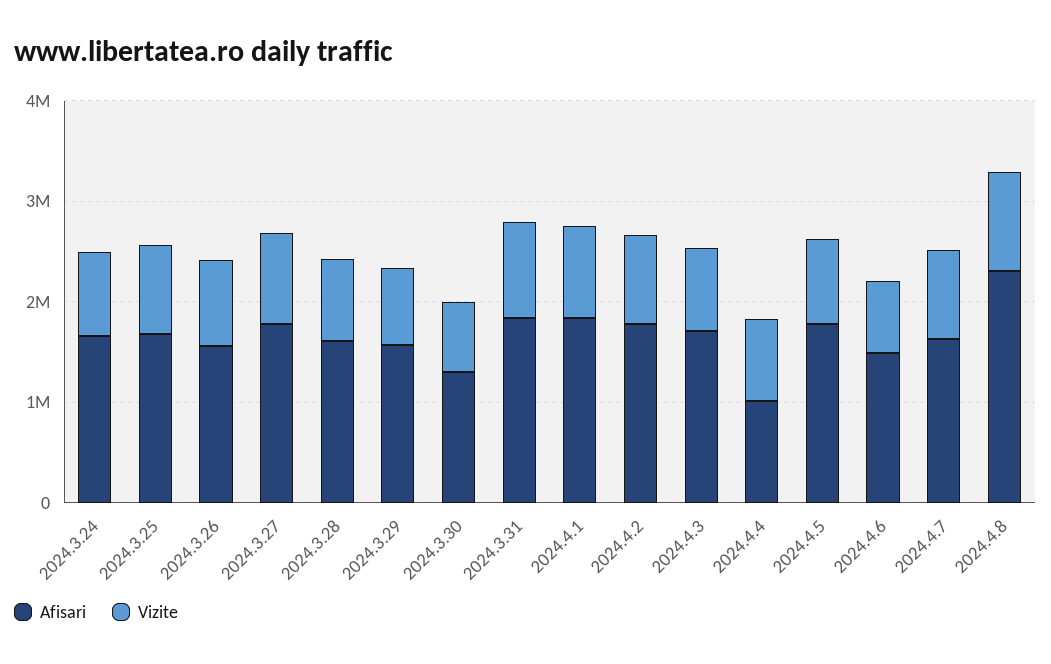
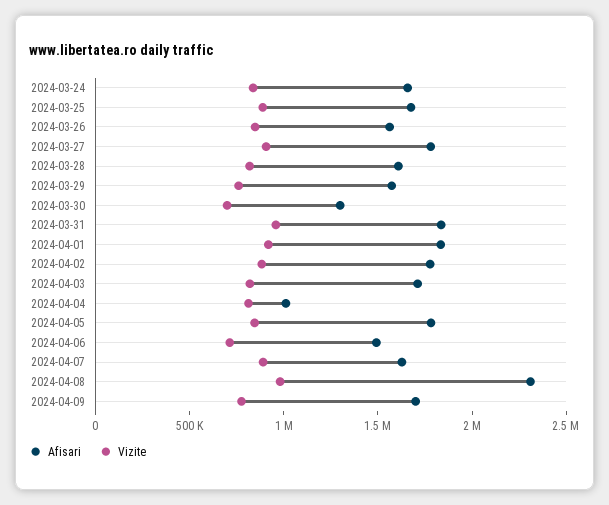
Afisari, 2024-04-09: none -> 1700000
Vizite, 2024-04-09: none -> 800000

